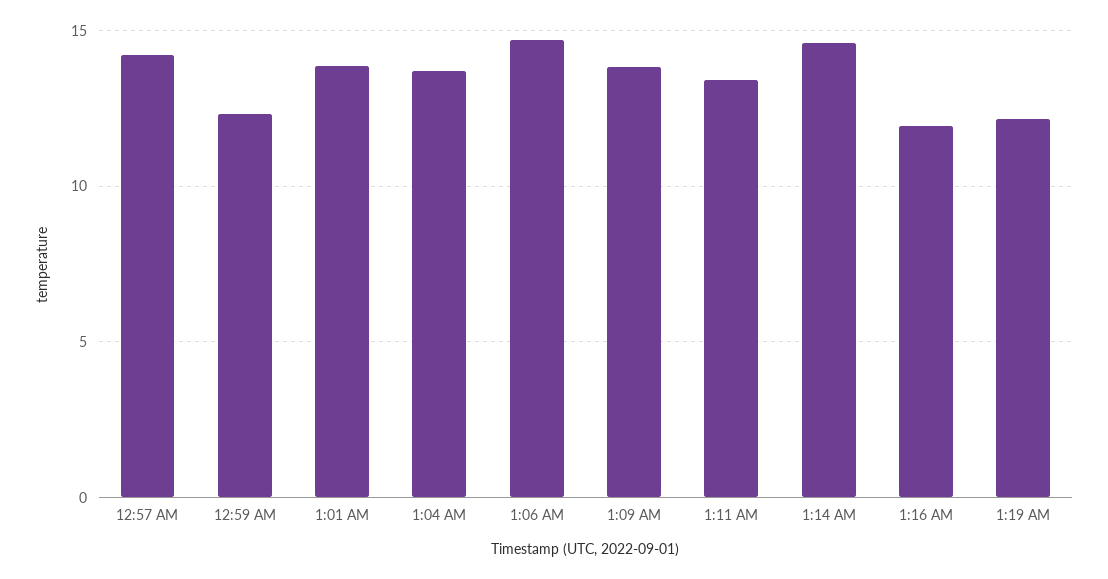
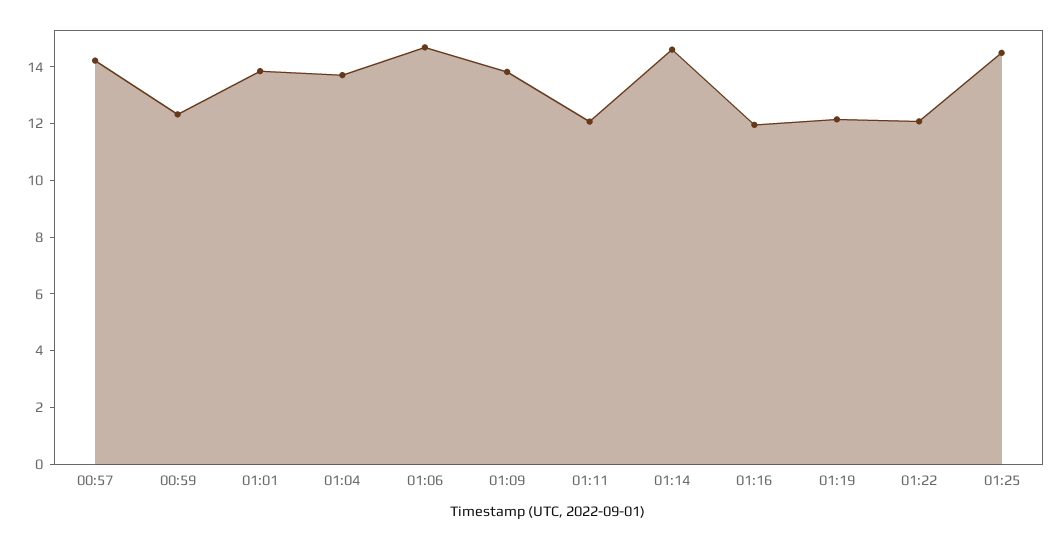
1:11 AM: 13.5 -> 12
01:22: none -> 12
01:25: none -> 14.5

